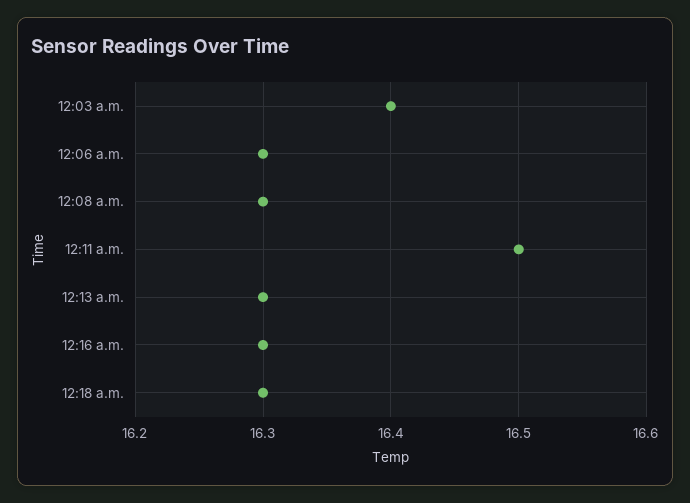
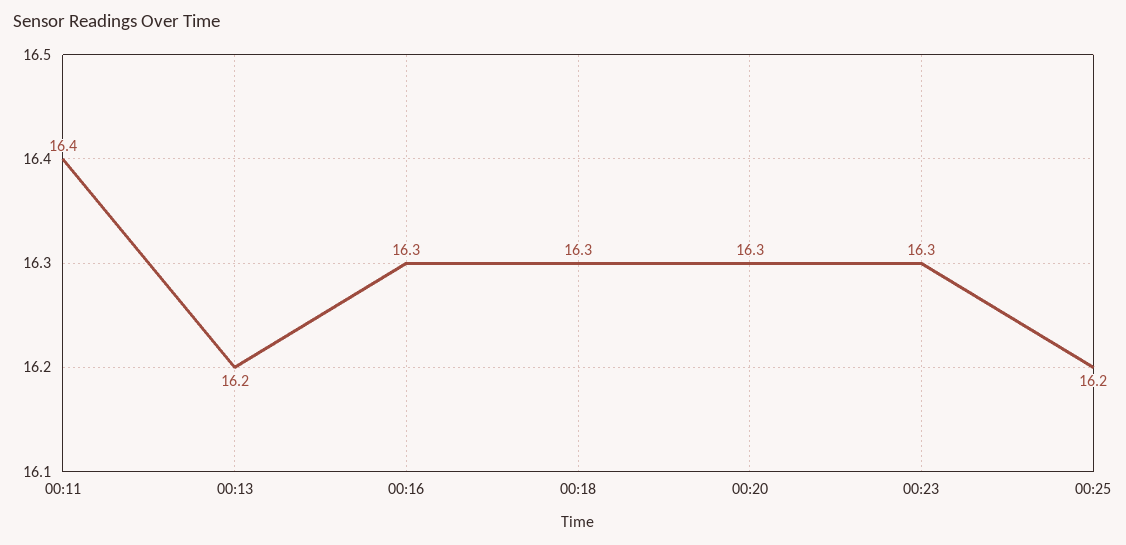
12:03 a.m.: 16.4 -> none
12:06 a.m.: 16.3 -> none
12:08 a.m.: 16.3 -> none
12:11 a.m.: 16.5 -> 16.4
12:13 a.m.: 16.3 -> 16.2
00:20: none -> 16.3
00:23: none -> 16.3
00:25: none -> 16.2

